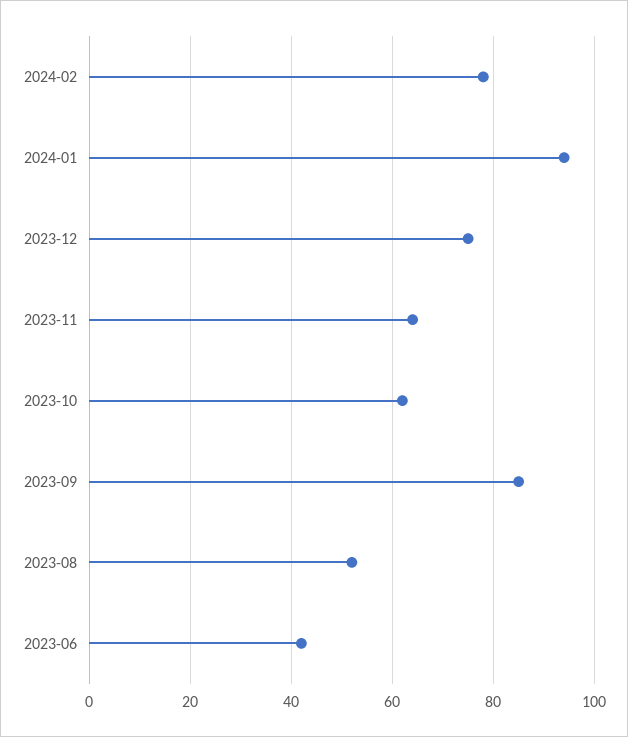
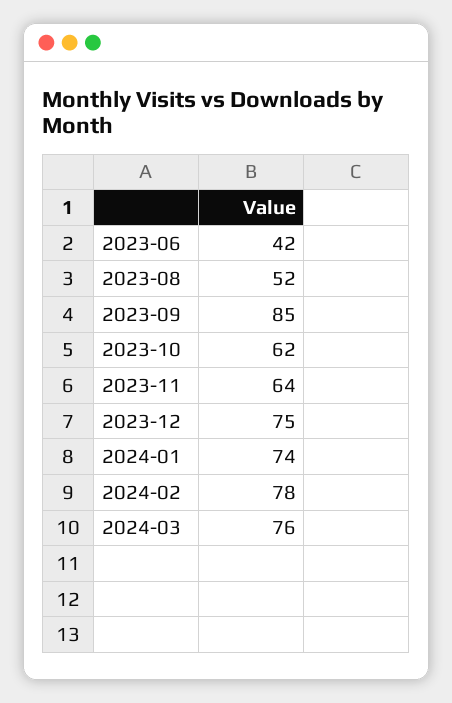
2024-01: 95 -> 74
2024-03: none -> 76

